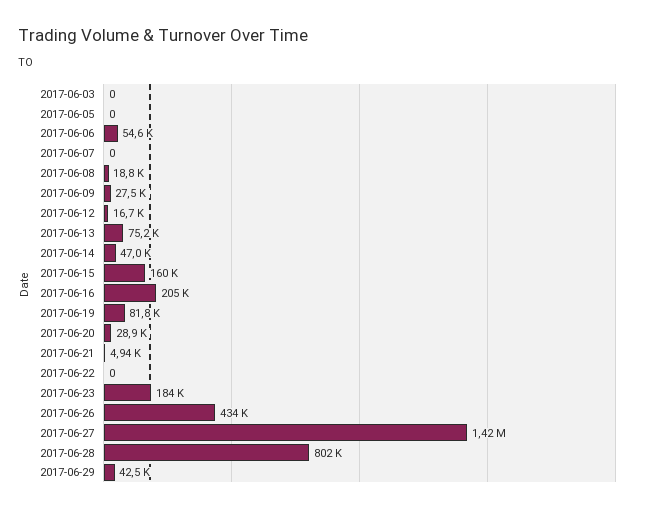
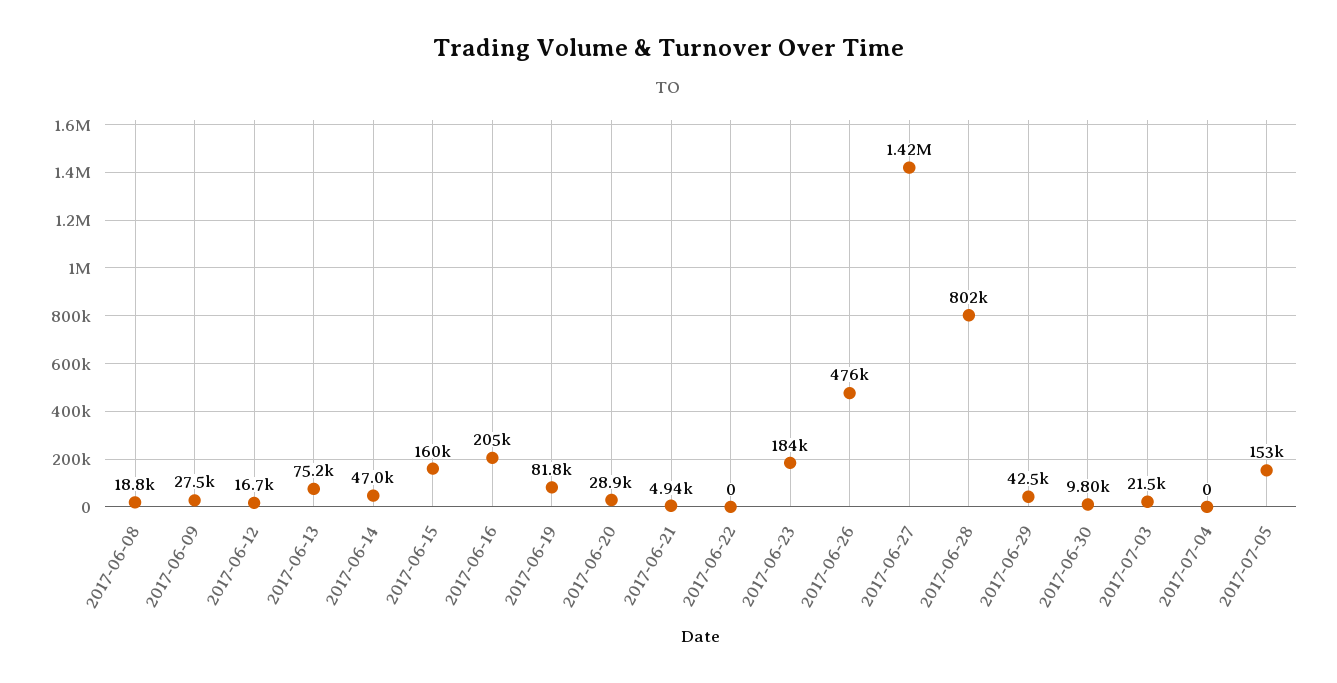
2017-06-03: 0 -> none
2017-06-05: 0 -> none
2017-06-06: 54600 -> none
2017-06-07: 0 -> none
2017-06-26: 434000 -> 476000
2017-06-30: none -> 9800
2017-07-03: none -> 21500
2017-07-04: none -> 0
2017-07-05: none -> 153000

